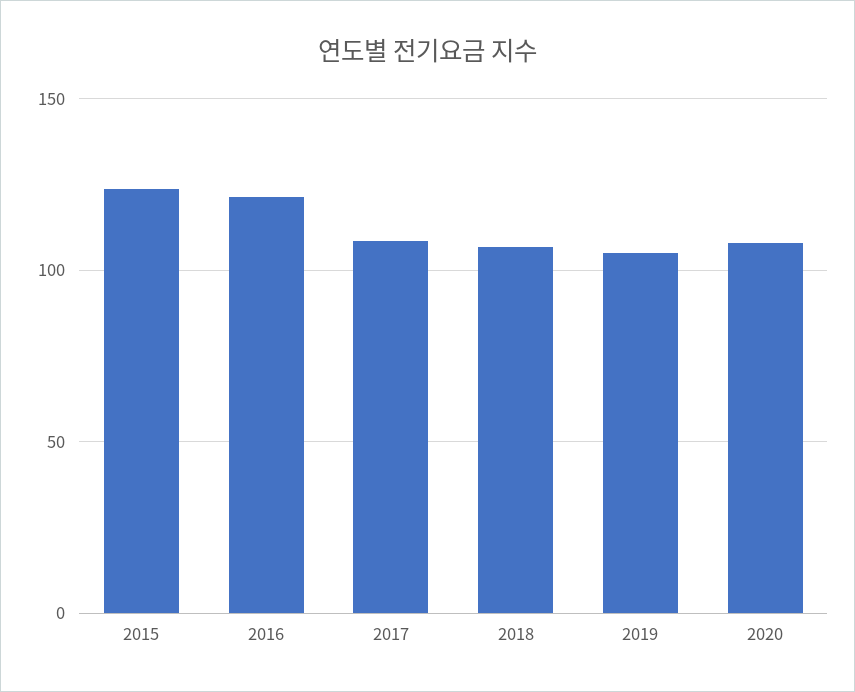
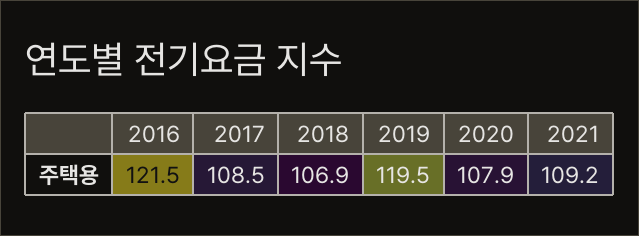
2015: 125 -> none
2019: 105 -> 119.5
2021: none -> 109.2

